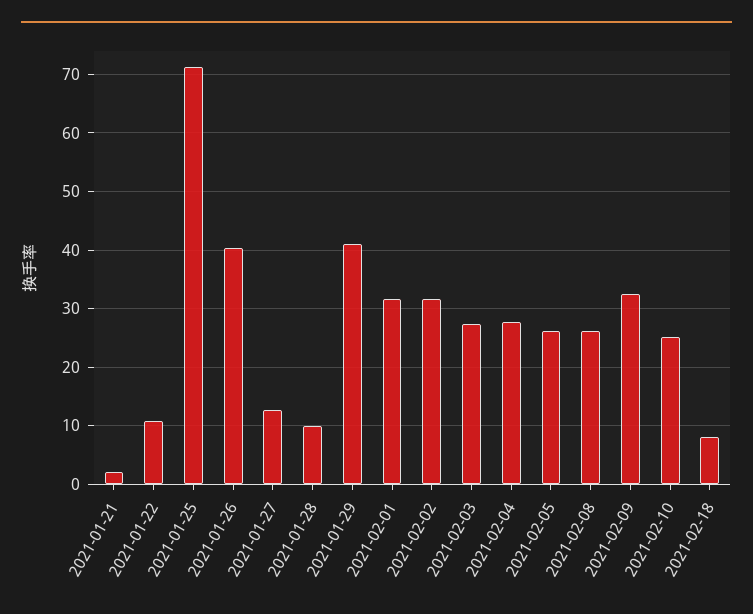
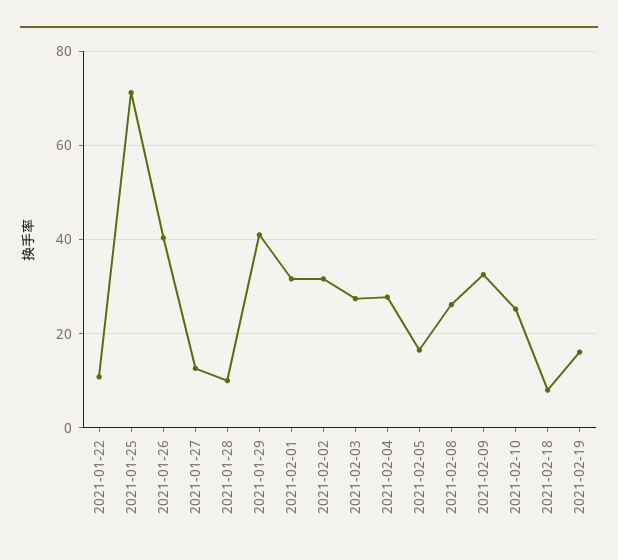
2021-01-21: 2 -> none
2021-02-05: 26 -> 16
2021-02-19: none -> 16

